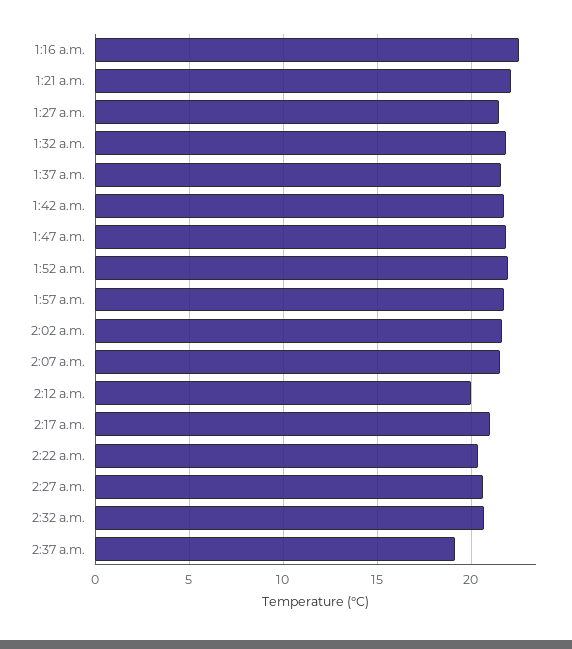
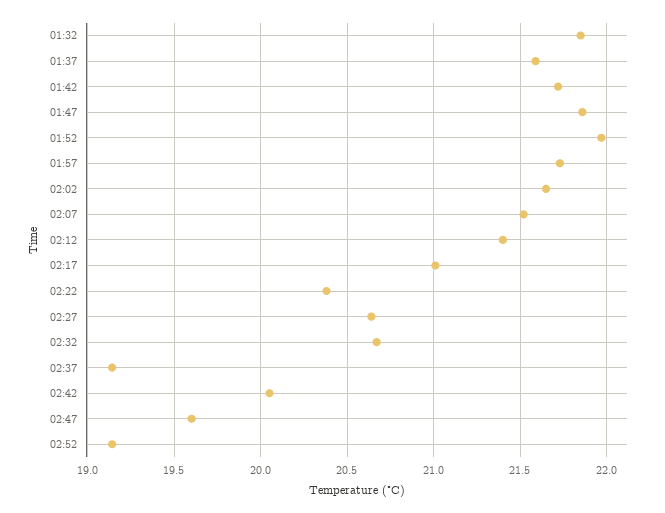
1:16 a.m.: 22.5 -> none
1:21 a.m.: 22 -> none
1:27 a.m.: 21.5 -> none
2:12 a.m.: 20 -> 21.4
02:42: none -> 20.05
02:47: none -> 19.6
02:52: none -> 19.15

